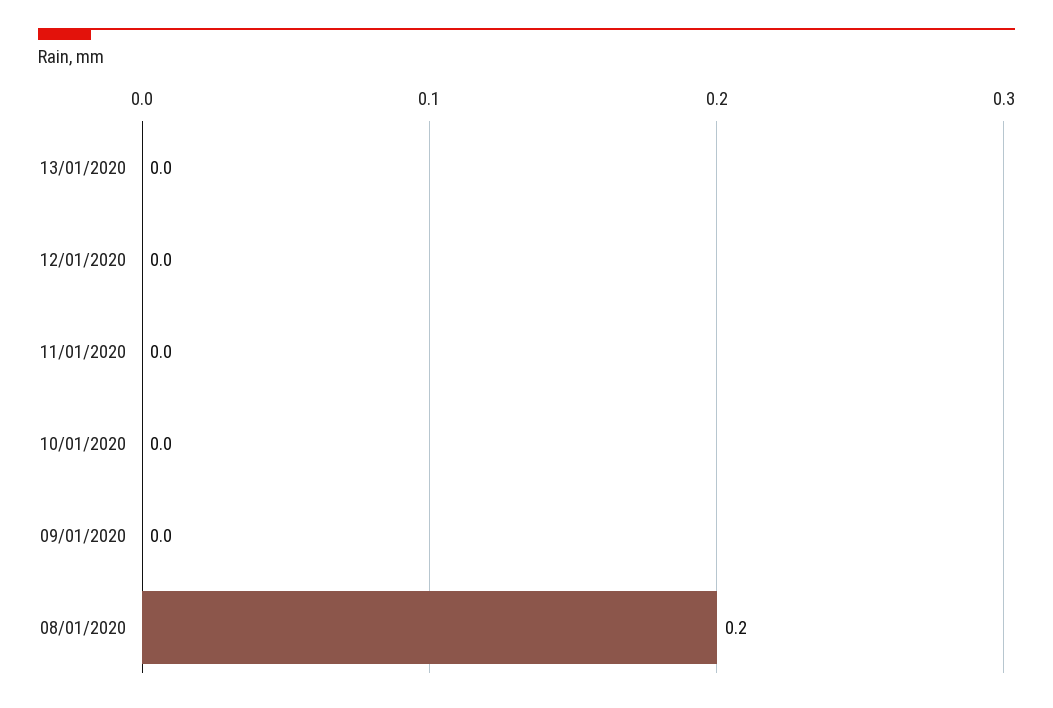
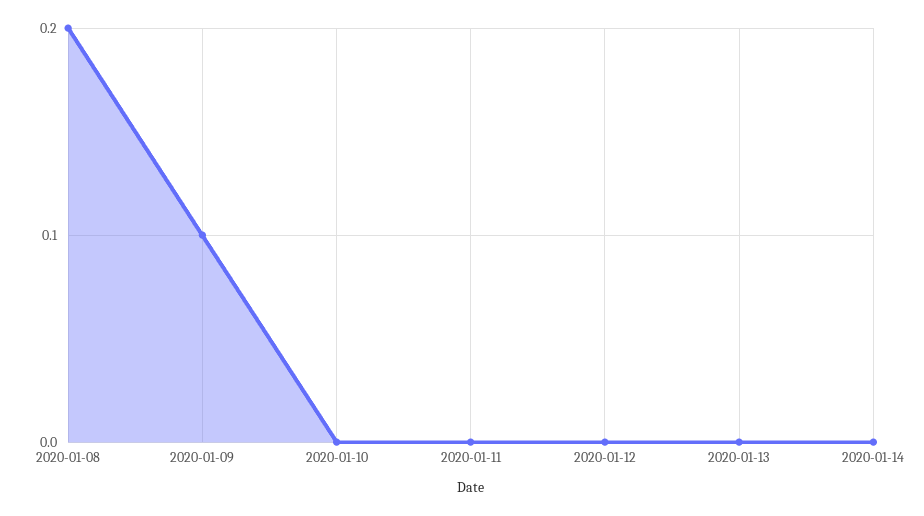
09/01/2020: 0 -> 0.1
2020-01-14: none -> 0

